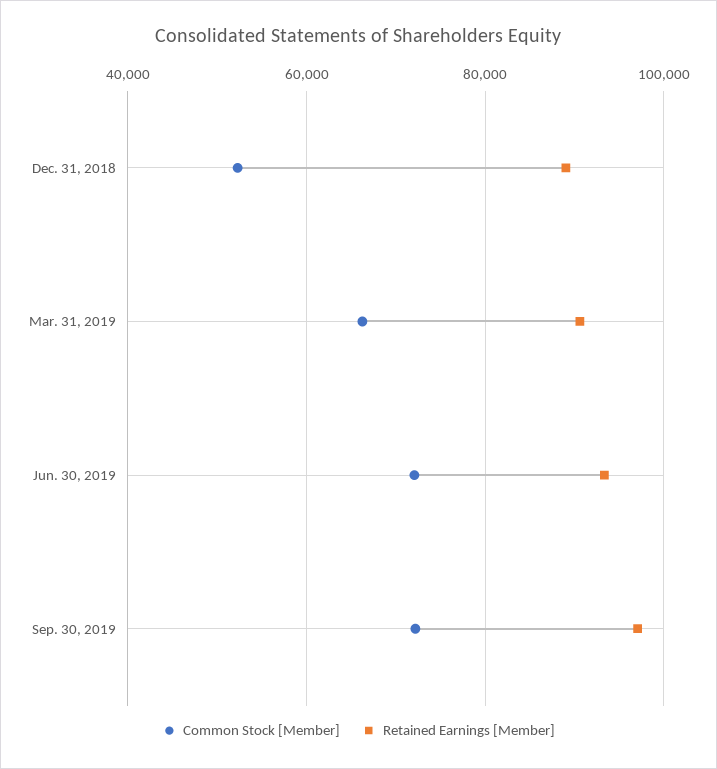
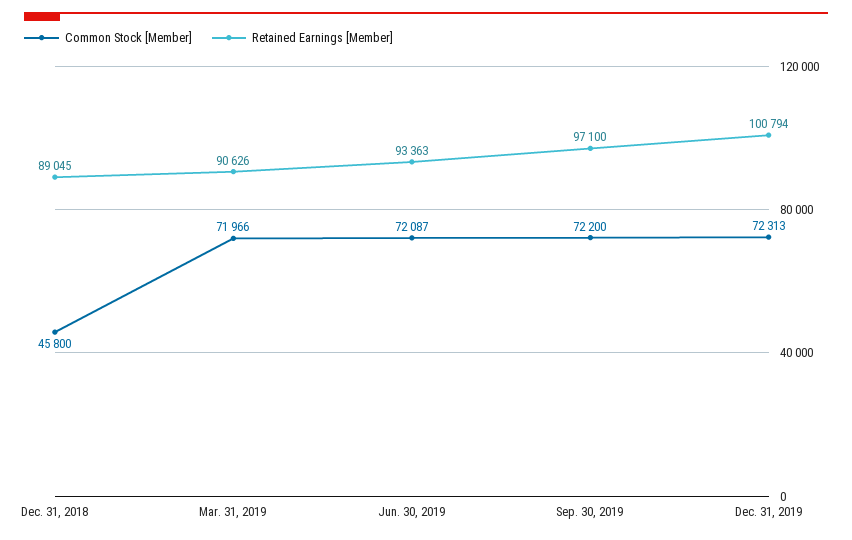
Common Stock [Member], Dec. 31, 2018: 52000 -> 45800
Common Stock [Member], Mar. 31, 2019: 66000 -> 71966
Common Stock [Member], Dec. 31, 2019: none -> 72313
Retained Earnings [Member], Dec. 31, 2019: none -> 100794

